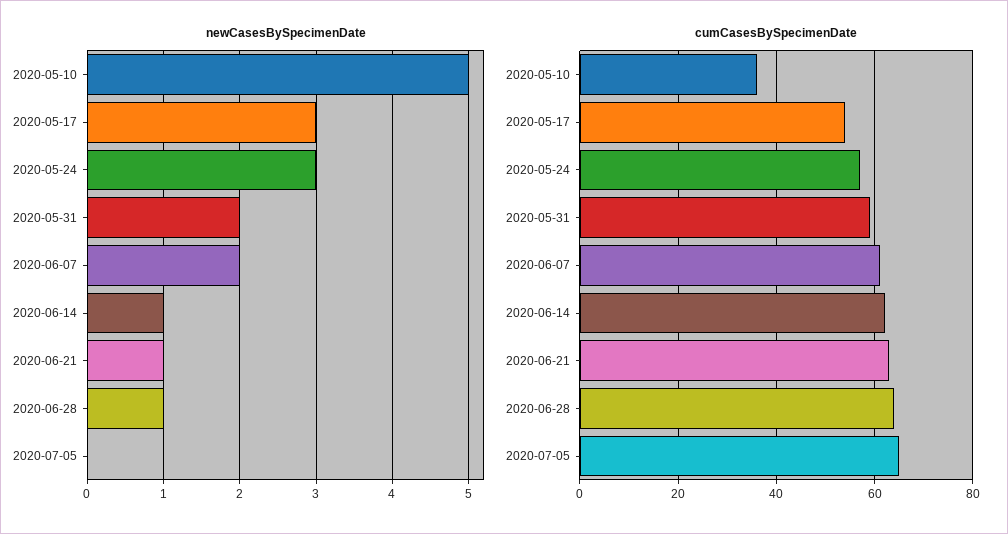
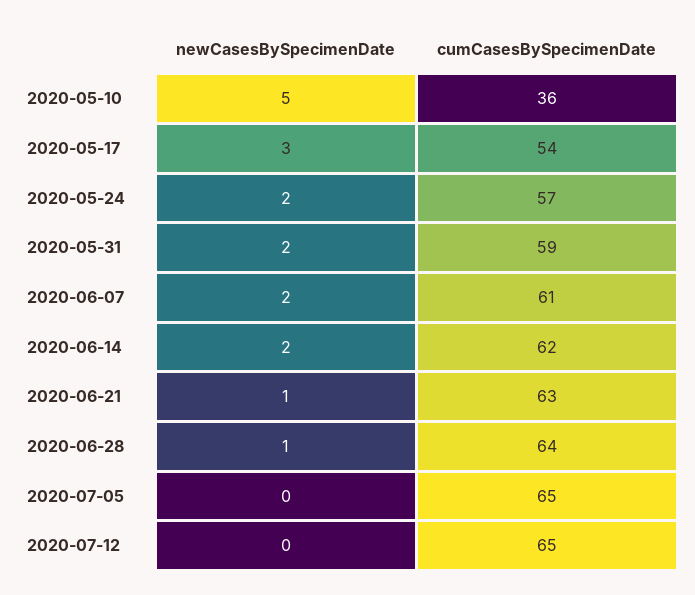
newCasesBySpecimenDate, 2020-05-24: 3 -> 2
newCasesBySpecimenDate, 2020-06-14: 1 -> 2
newCasesBySpecimenDate, 2020-07-12: none -> 0
cumCasesBySpecimenDate, 2020-07-12: none -> 65

